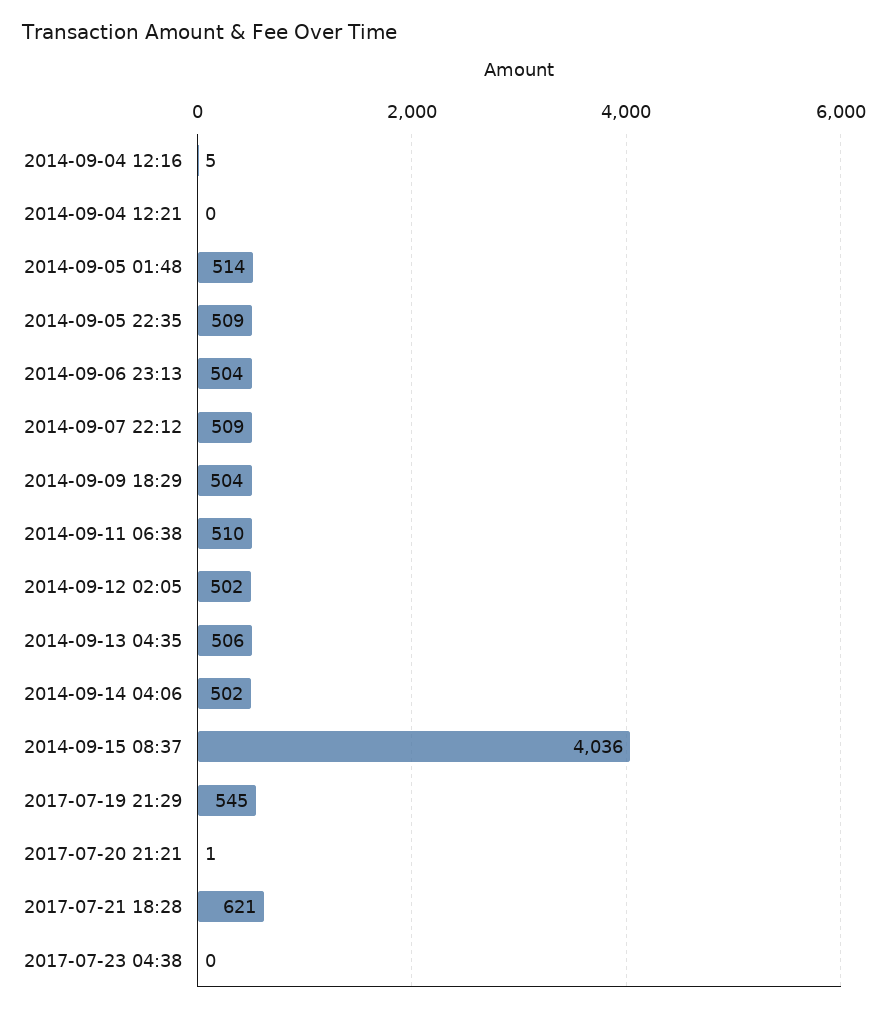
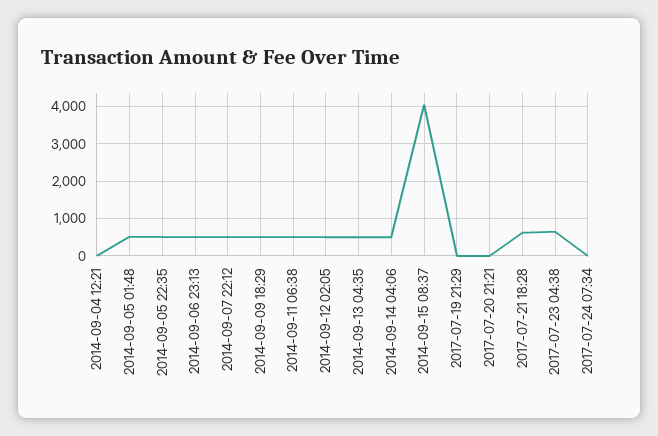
2014-09-04 12:16: 5 -> none
2017-07-19 21:29: 545 -> 0
2017-07-23 04:38: 0 -> 600
2017-07-24 07:34: none -> 0

